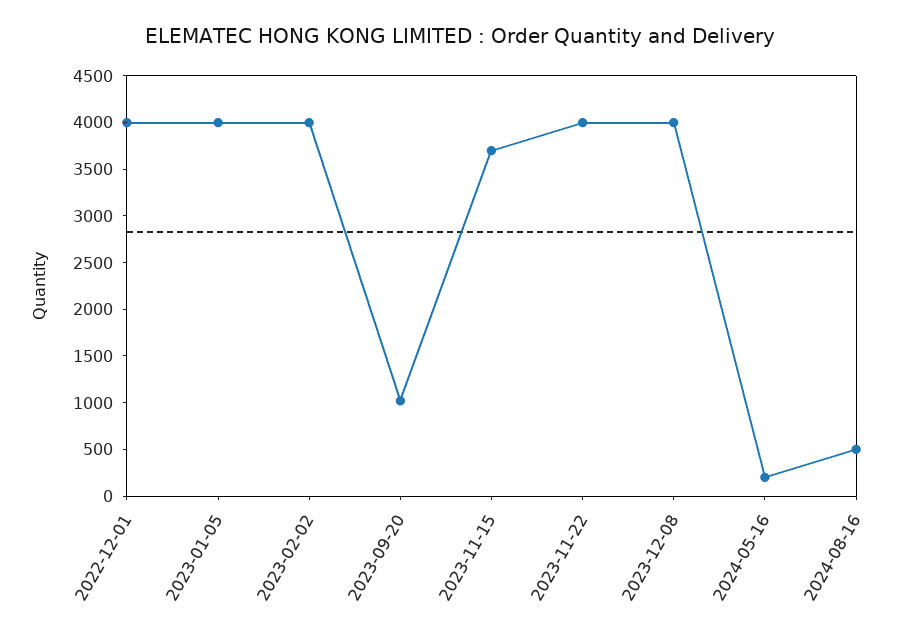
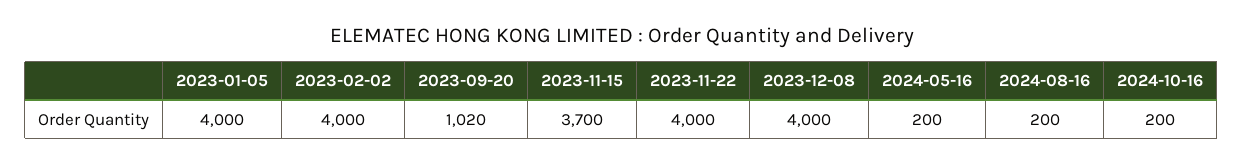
2022-12-01: 4000 -> none
2024-08-16: 500 -> 200
2024-10-16: none -> 200

